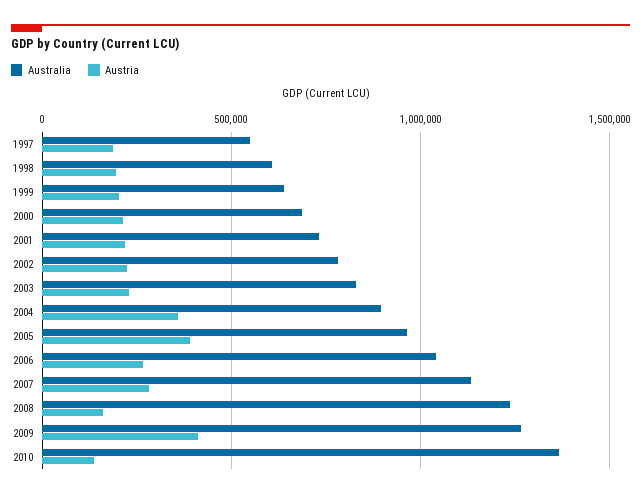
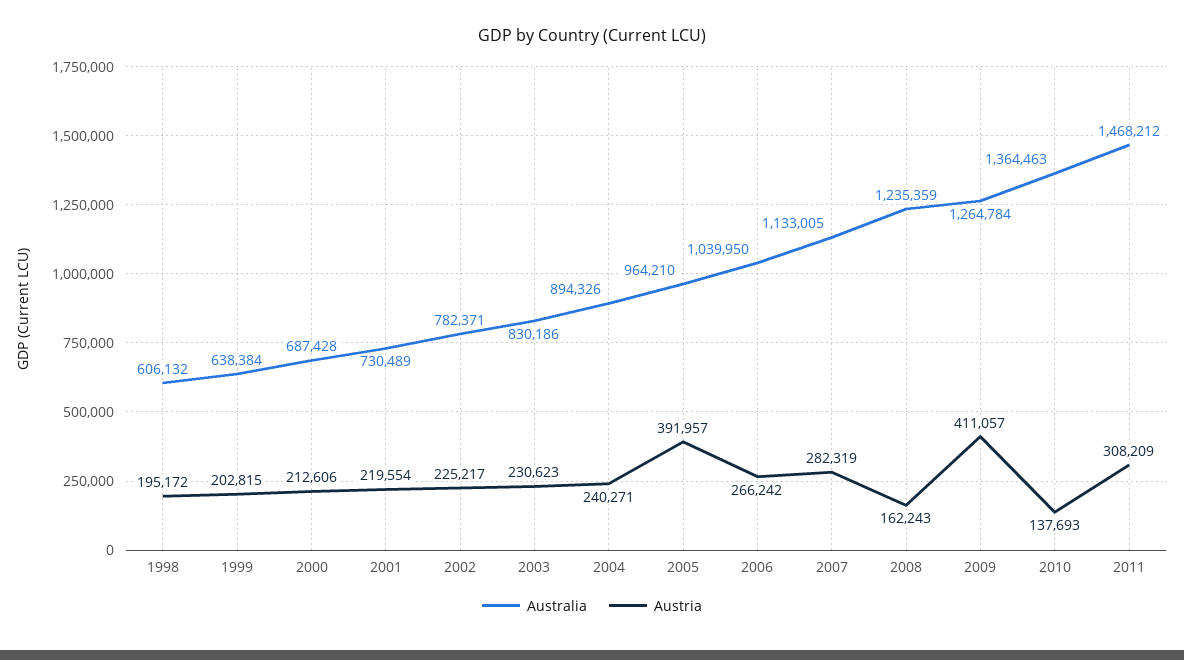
Australia, 1997: 550000 -> none
Austria, 1997: 200000 -> none
Austria, 2004: 350000 -> 240271
Australia, 2011: none -> 1468212
Austria, 2011: none -> 308209

